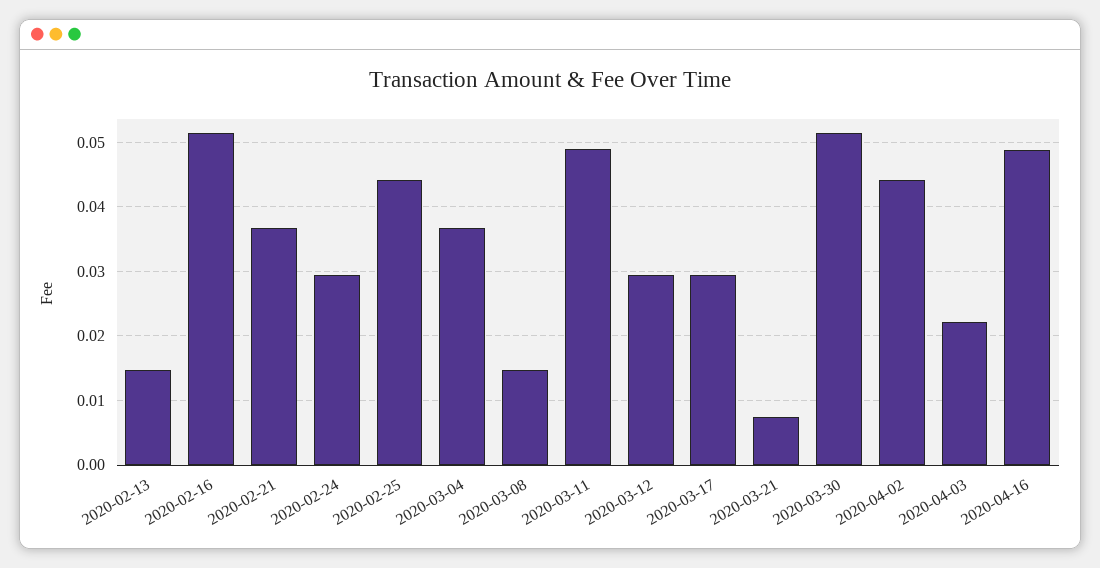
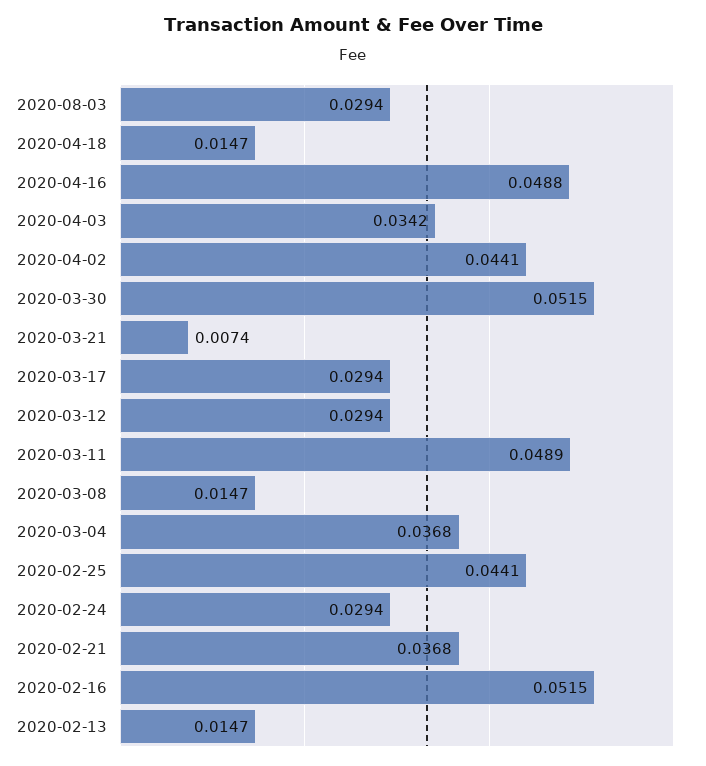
2020-04-03: 0.022 -> 0.0342
2020-08-03: none -> 0.0294
2020-04-18: none -> 0.0147

